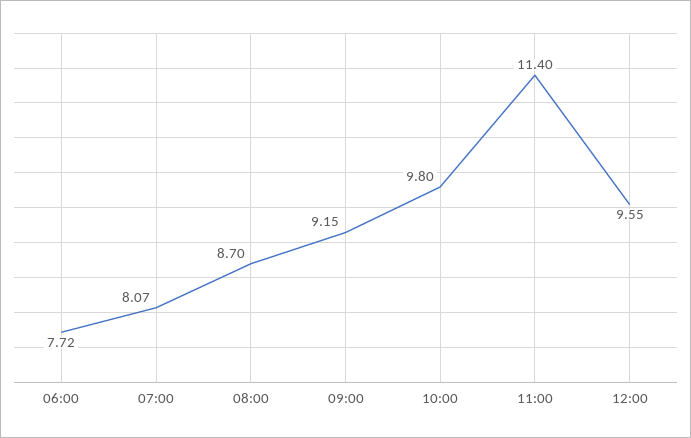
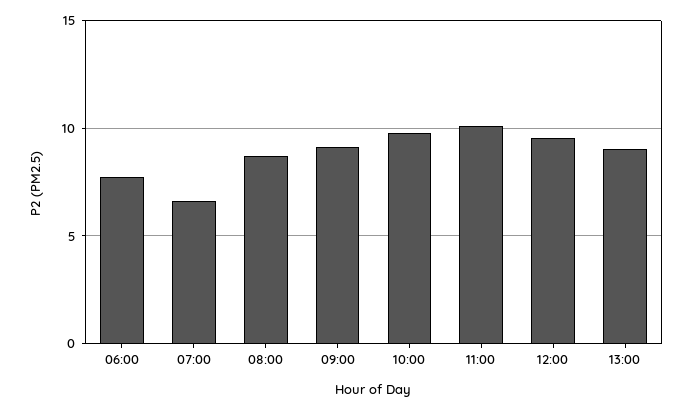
07:00: 8.07 -> 6.5
11:00: 11.4 -> 10
13:00: none -> 9

